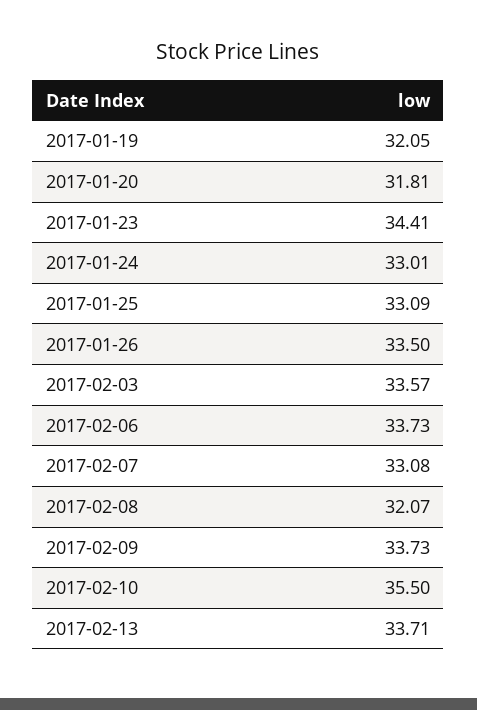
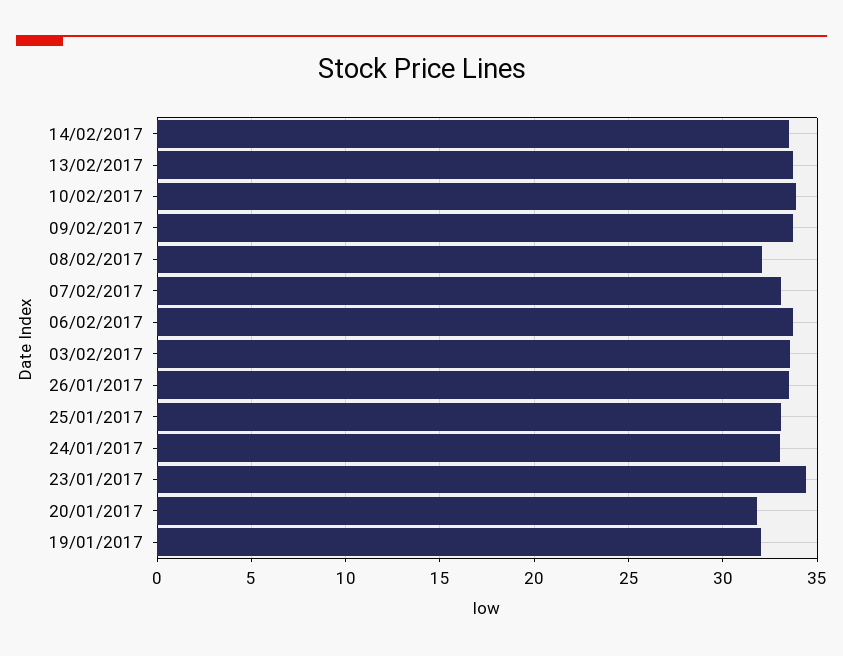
2017-02-10: 35.5 -> 34
14/02/2017: none -> 33.5

